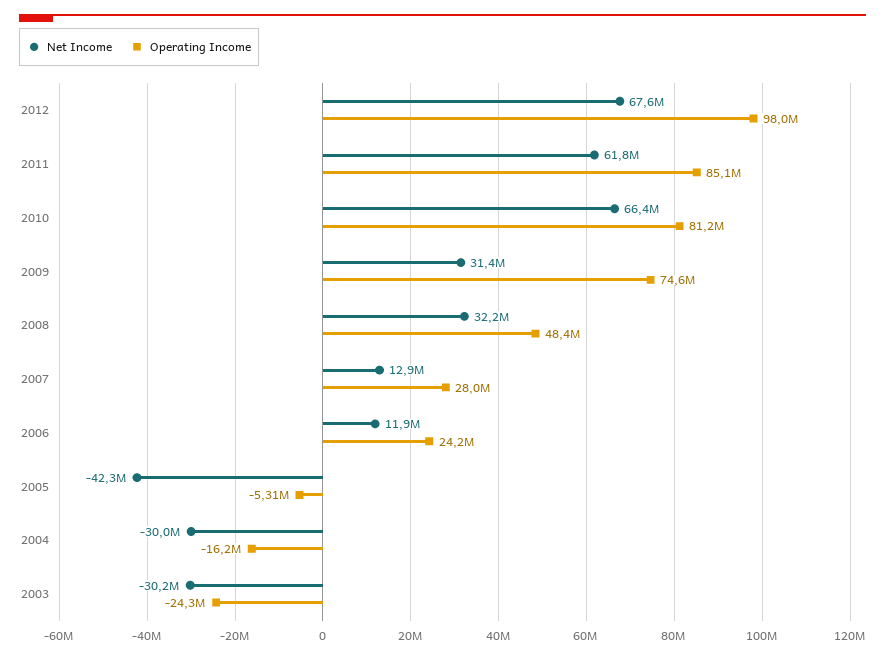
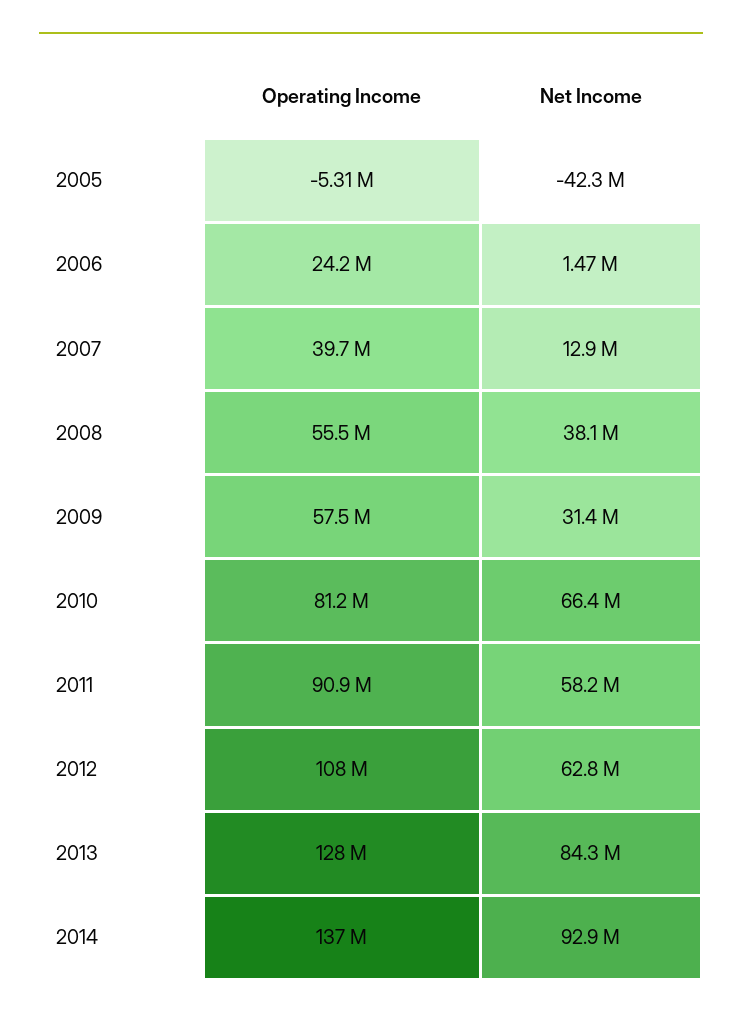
Net Income, 2012: 67600000 -> 62800000
Operating Income, 2012: 98000000 -> 108000000
Net Income, 2011: 61800000 -> 58200000
Operating Income, 2011: 85100000 -> 90900000
Operating Income, 2009: 74600000 -> 57500000
Net Income, 2008: 32200000 -> 38100000
Operating Income, 2008: 48400000 -> 55500000
Operating Income, 2007: 28000000 -> 39700000
Net Income, 2006: 11900000 -> 1470000
Net Income, 2004: -30000000 -> none
Operating Income, 2004: -16200000 -> none
Net Income, 2003: -30200000 -> none
Operating Income, 2003: -24300000 -> none
Operating Income, 2013: none -> 128000000
Net Income, 2013: none -> 84300000
Operating Income, 2014: none -> 137000000
Net Income, 2014: none -> 92900000

